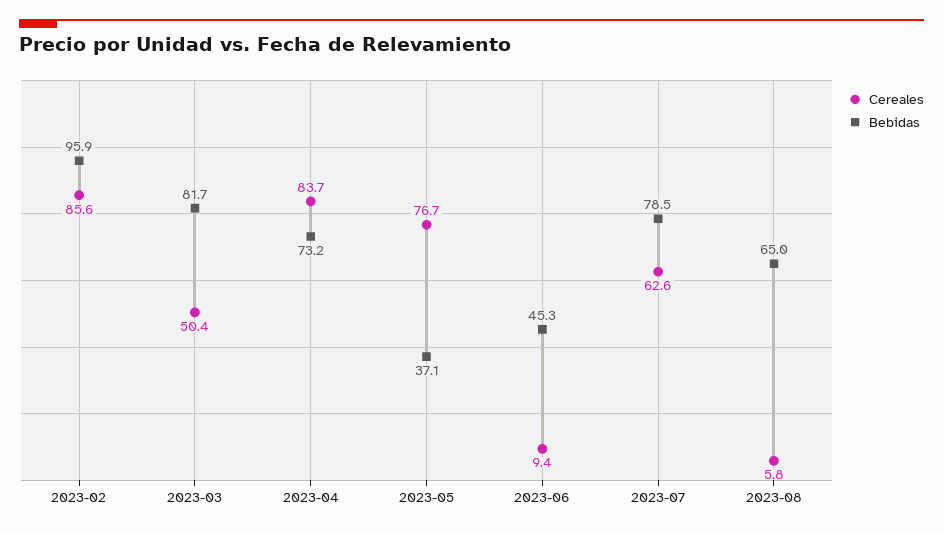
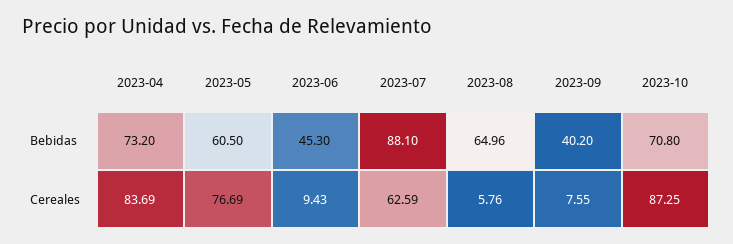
Cereales, 2023-02: 85.6 -> none
Bebidas, 2023-02: 95.9 -> none
Cereales, 2023-03: 50.4 -> none
Bebidas, 2023-03: 81.7 -> none
Bebidas, 2023-05: 37.1 -> 60.5
Bebidas, 2023-07: 78.5 -> 88.1
Bebidas, 2023-09: none -> 40.2
Bebidas, 2023-10: none -> 70.8
Cereales, 2023-09: none -> 7.55
Cereales, 2023-10: none -> 87.25

